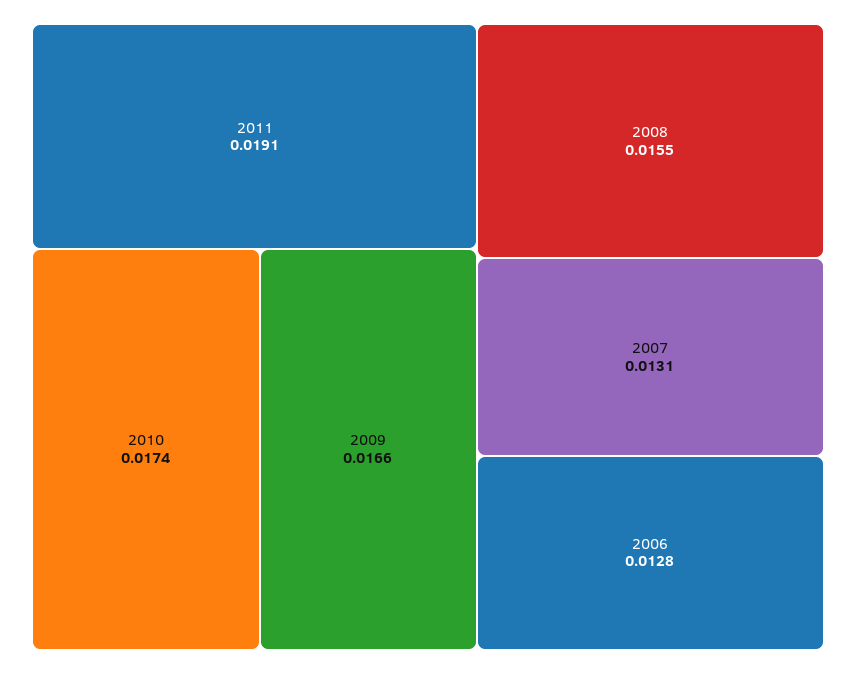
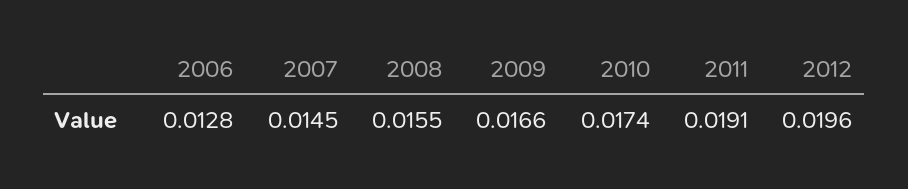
2007: 0.0131 -> 0.0145
2012: none -> 0.0196

